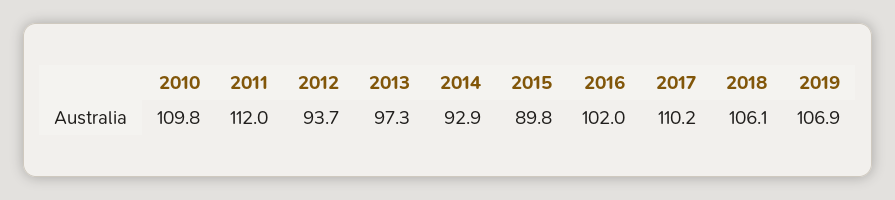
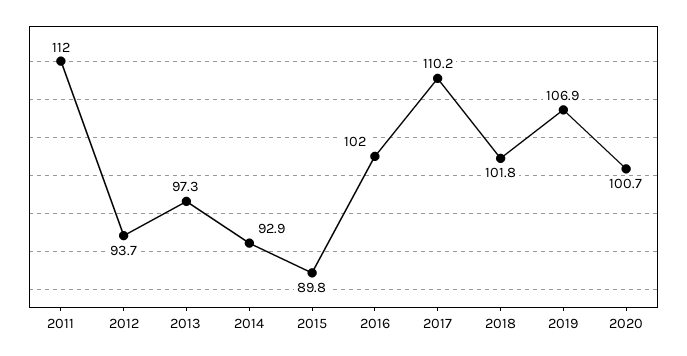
2010: 109.8 -> none
2018: 106.1 -> 101.8
2020: none -> 100.7

